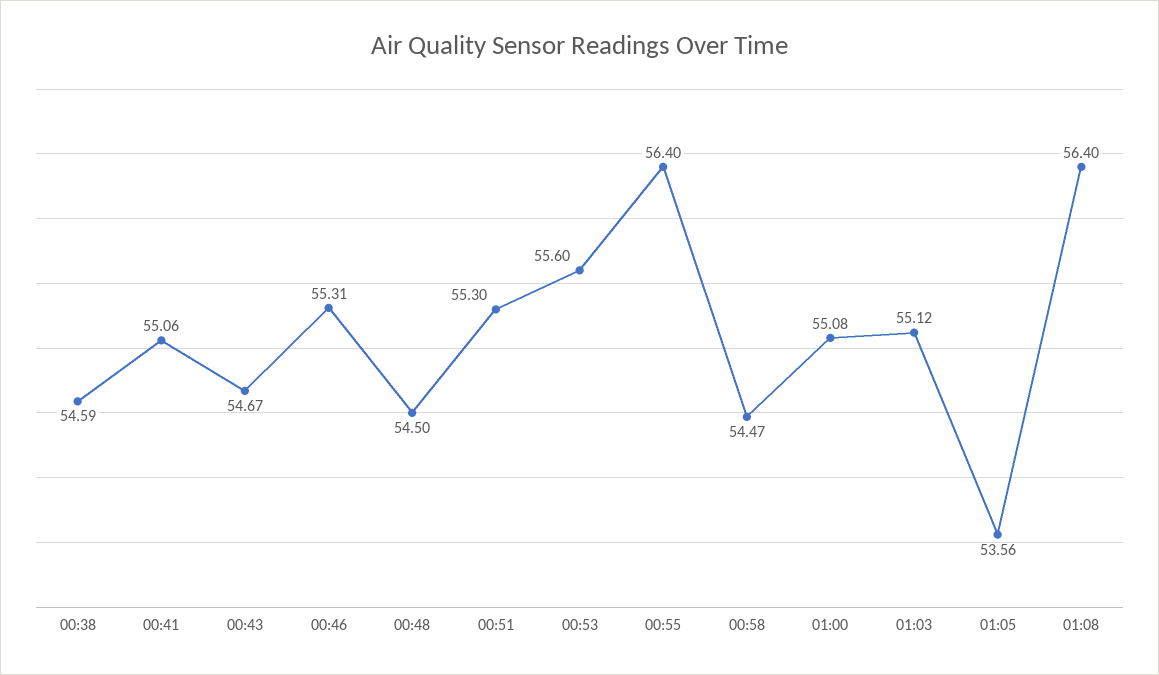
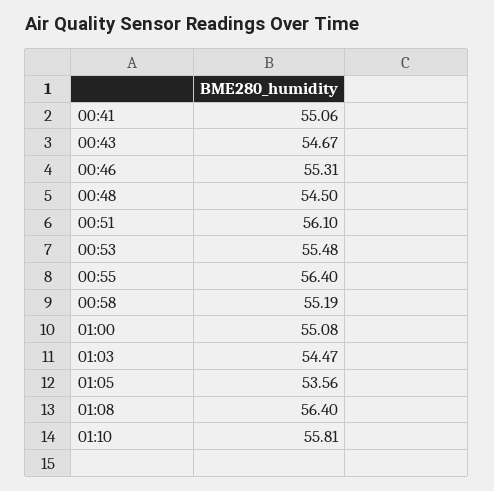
00:38: 54.59 -> none
00:51: 55.3 -> 56.1
00:53: 55.6 -> 55.48
00:58: 54.47 -> 55.19
01:03: 55.12 -> 54.47
01:10: none -> 55.81

